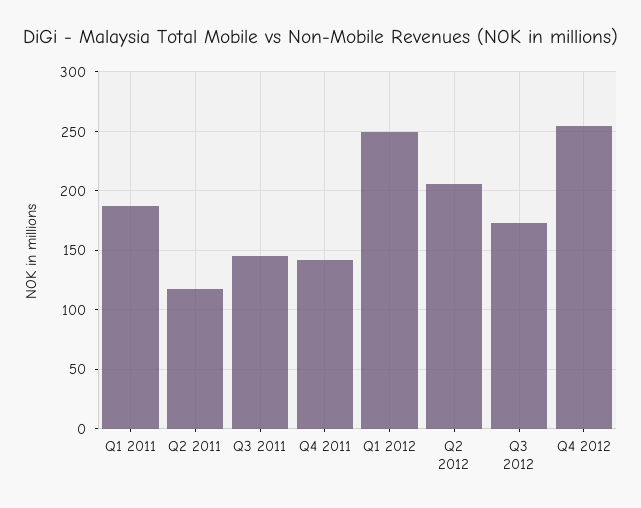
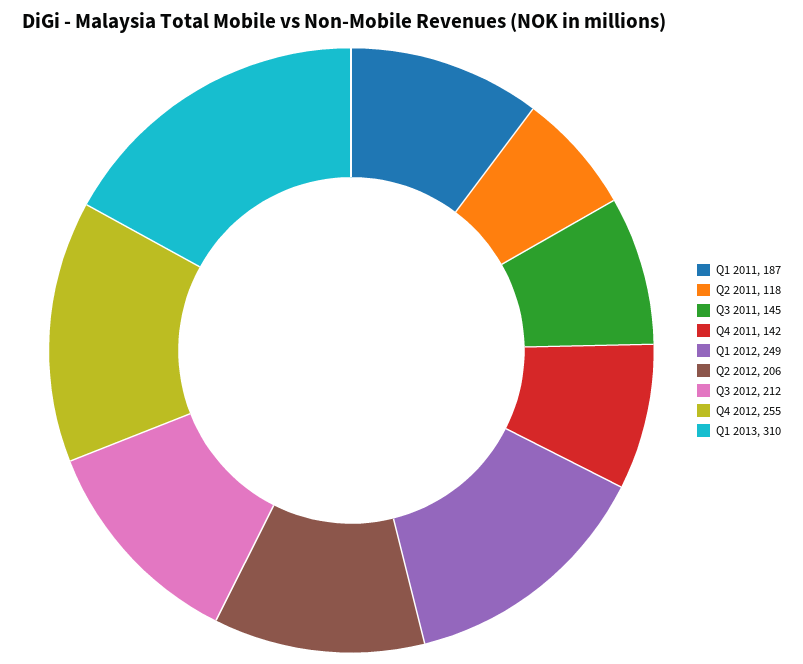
Q3 2012: 170 -> 212
Q1 2013: none -> 310

